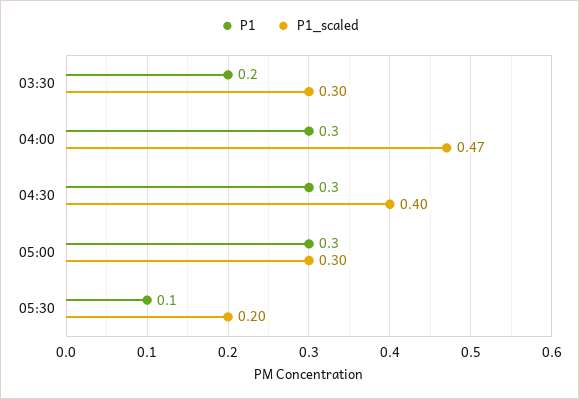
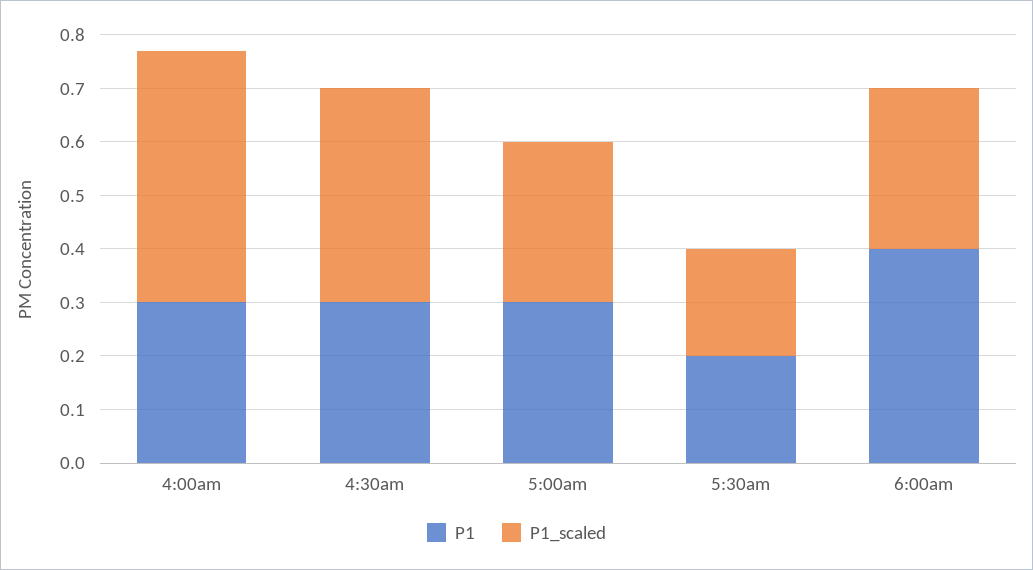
P1, 03:30: 0.2 -> none
P1_scaled, 03:30: 0.3 -> none
P1, 05:30: 0.1 -> 0.2
P1, 6:00am: none -> 0.4
P1_scaled, 6:00am: none -> 0.3

